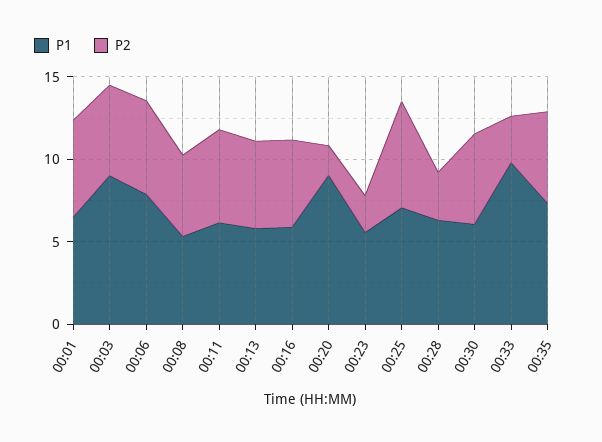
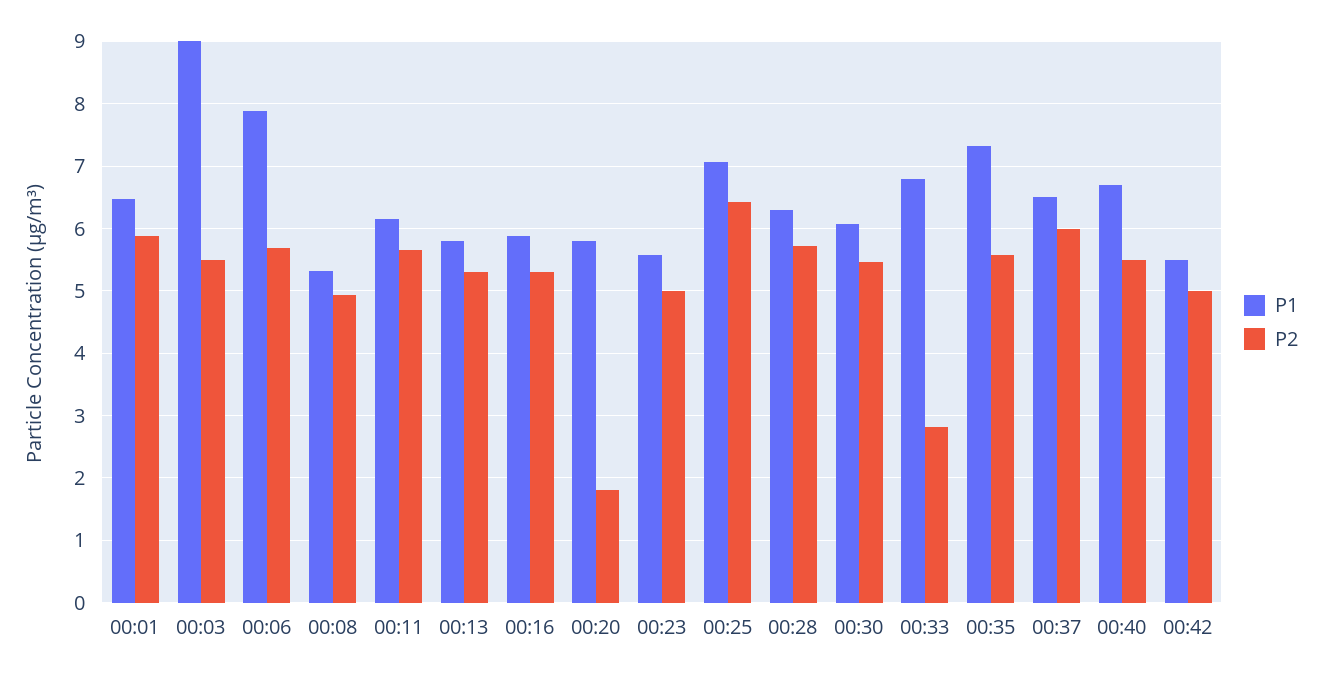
P1, 00:20: 9 -> 5.8
P2, 00:23: 2 -> 5
P2, 00:28: 3 -> 5.7
P1, 00:33: 10 -> 6.8
P1, 00:37: none -> 6.5
P2, 00:37: none -> 6
P1, 00:40: none -> 6.7
P2, 00:40: none -> 5.5
P1, 00:42: none -> 5.5
P2, 00:42: none -> 5

